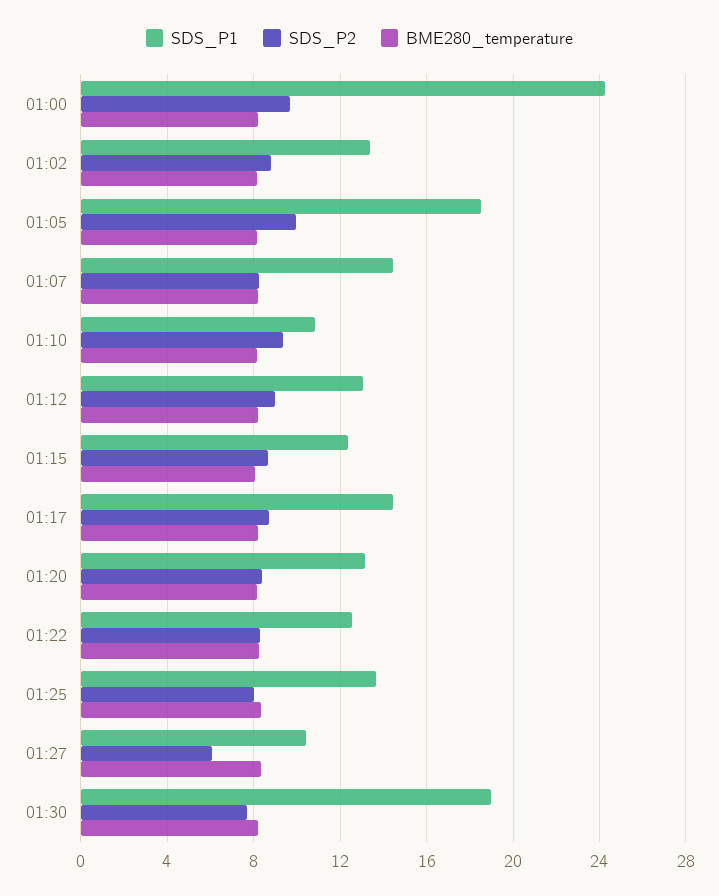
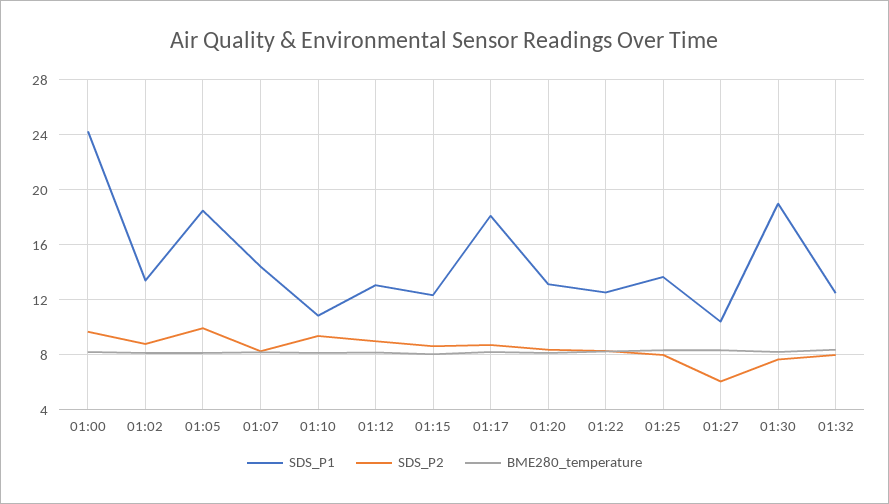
SDS_P1, 01:17: 14.5 -> 18
SDS_P1, 01:32: none -> 12.5
SDS_P2, 01:32: none -> 8
BME280_temperature, 01:32: none -> 8.5

